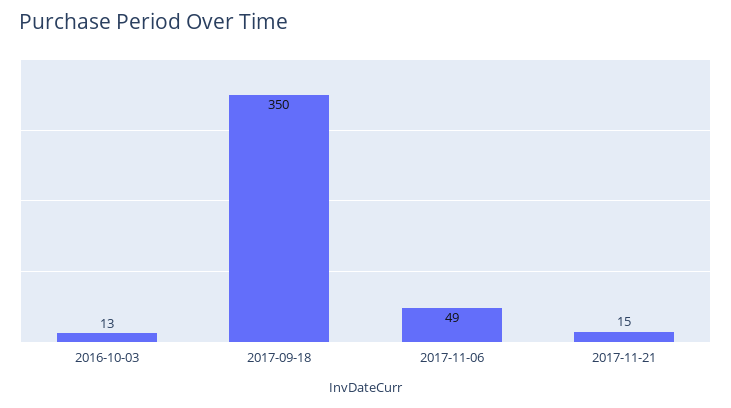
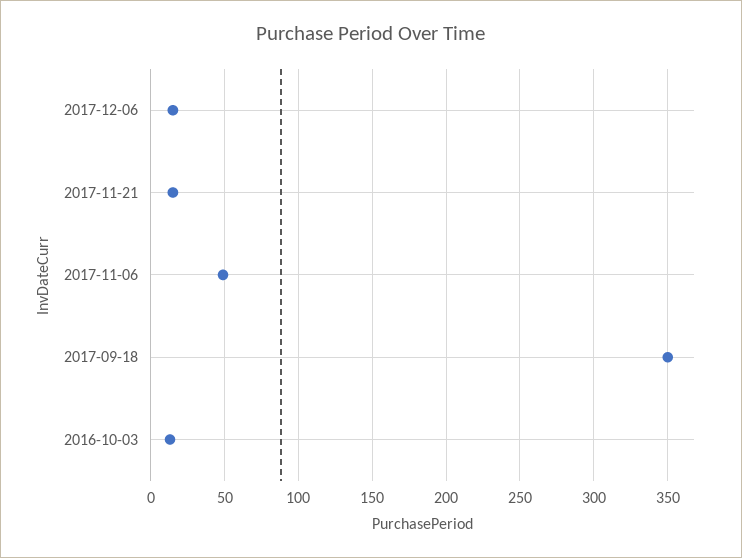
2017-12-06: none -> 15

